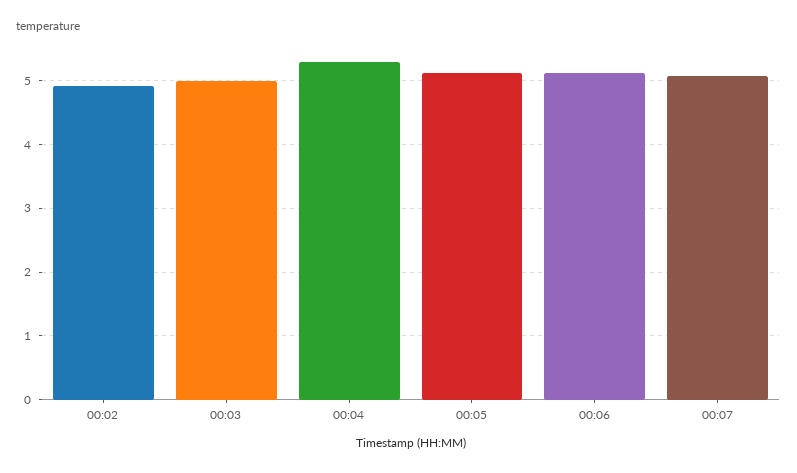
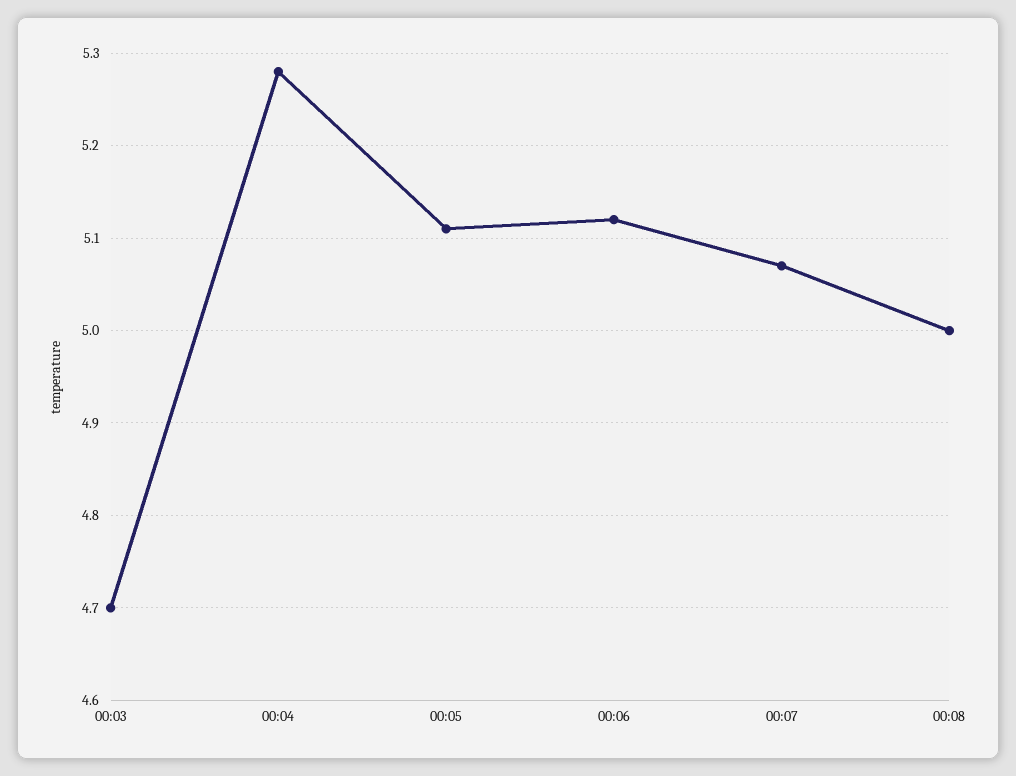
00:02: 4.9 -> none
00:03: 5 -> 4.7
00:08: none -> 5

